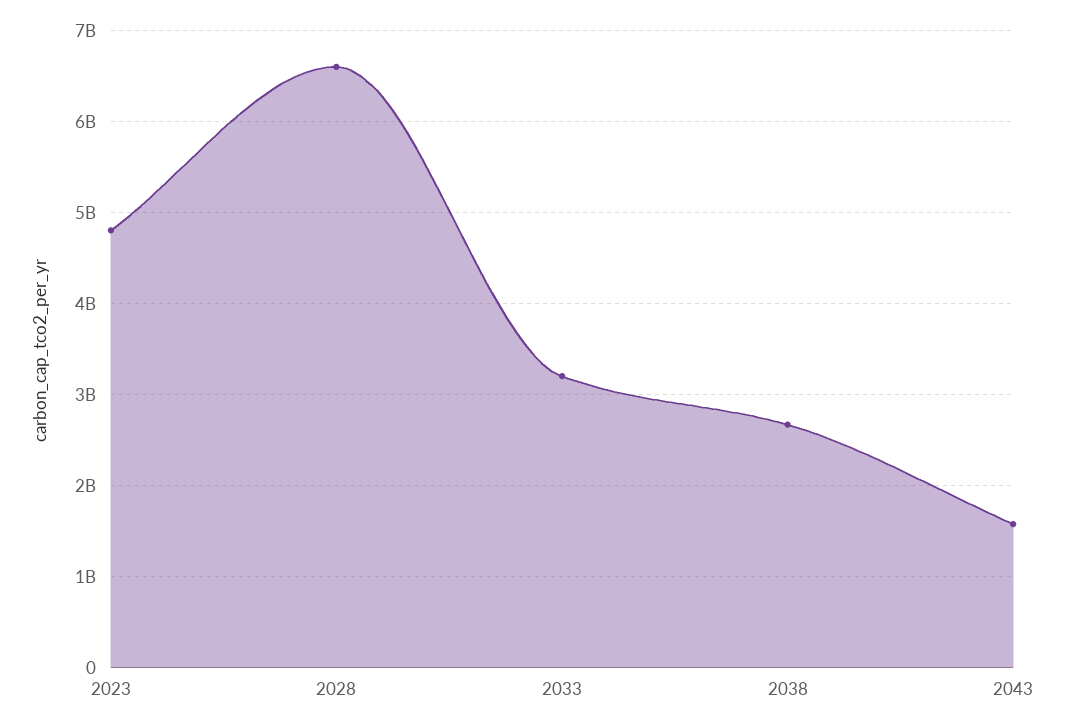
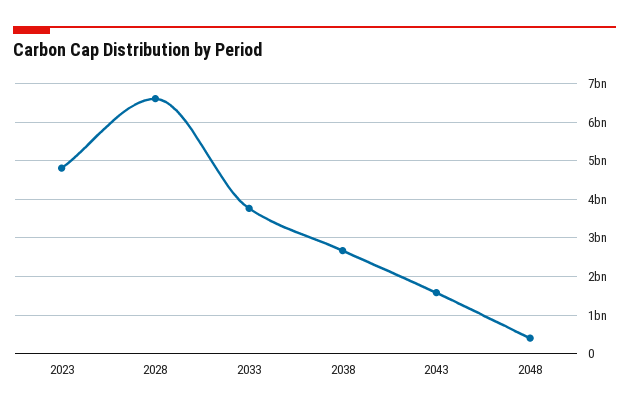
2033: 3200000000 -> 3800000000
2048: none -> 400000000

